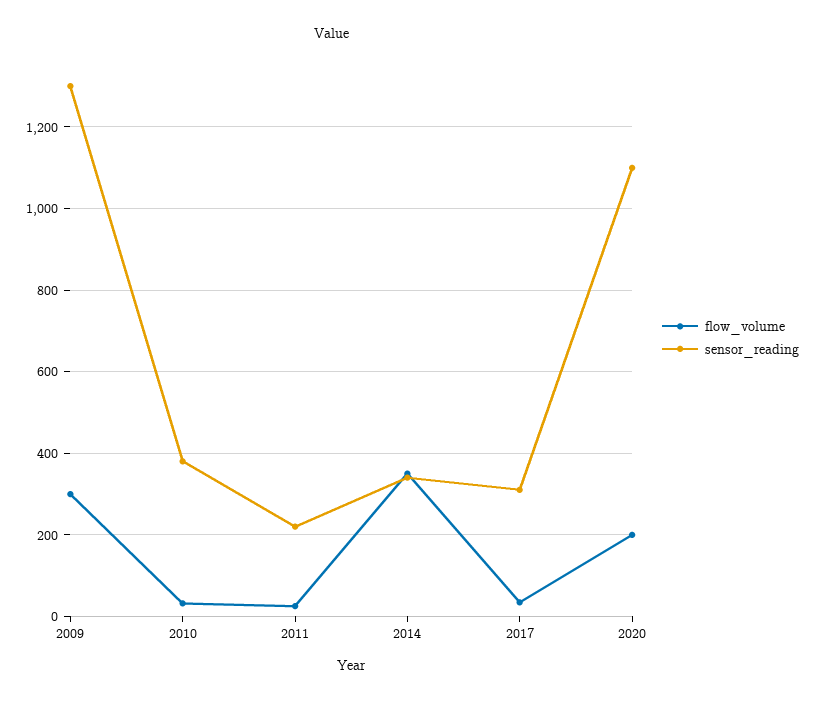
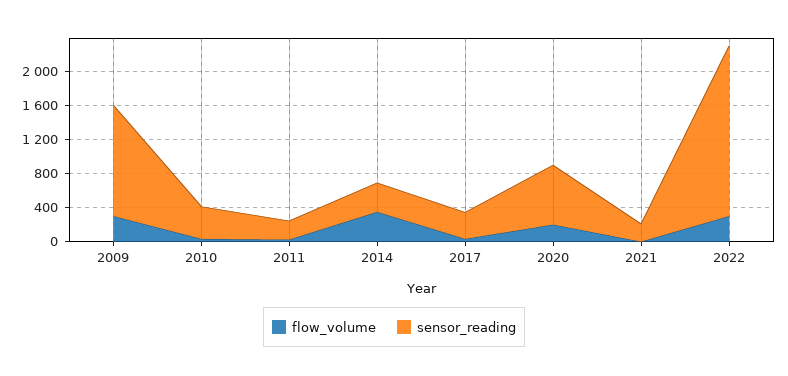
sensor_reading, 2020: 1100 -> 700
flow_volume, 2021: none -> 0
sensor_reading, 2021: none -> 200
flow_volume, 2022: none -> 300
sensor_reading, 2022: none -> 2000

